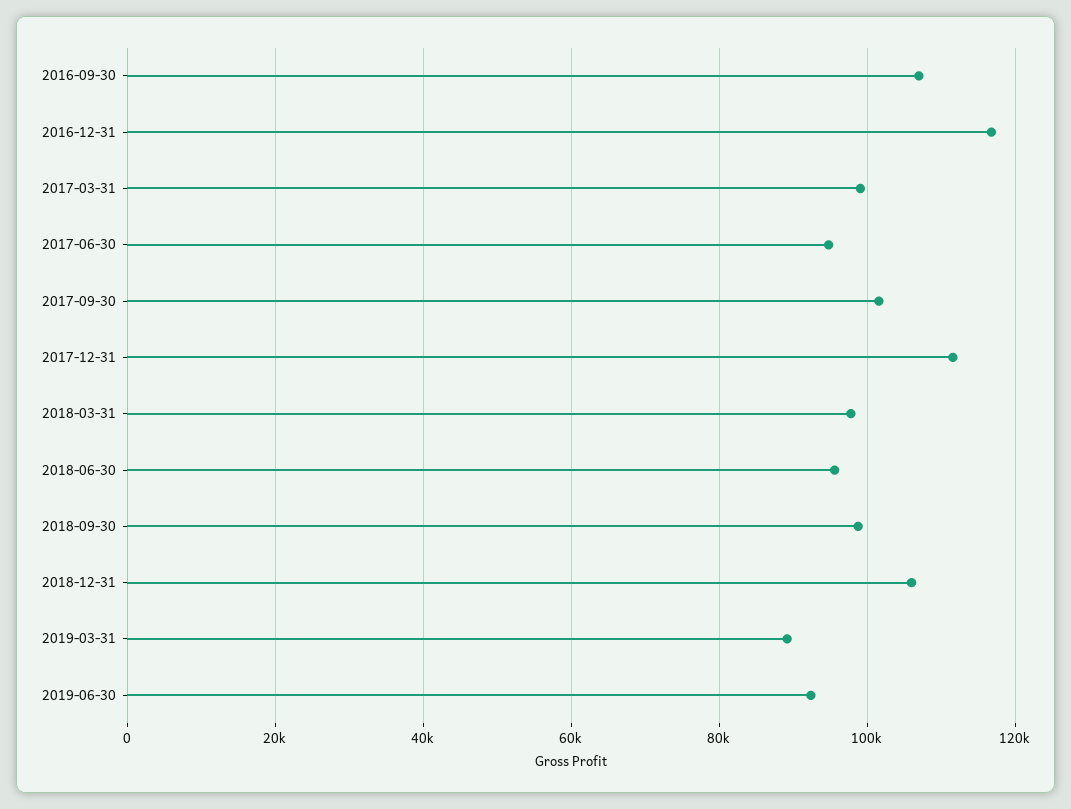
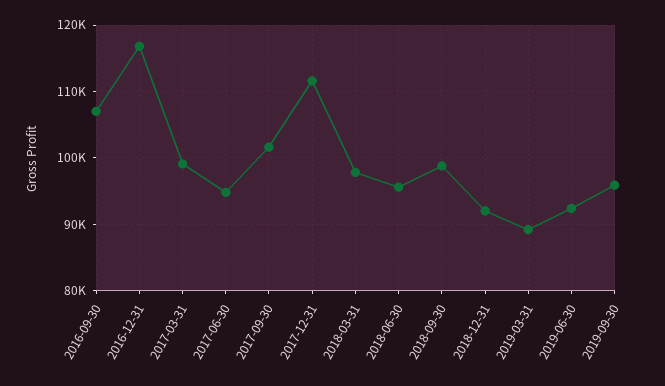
2018-12-31: 106000 -> 92000
2019-09-30: none -> 96000

